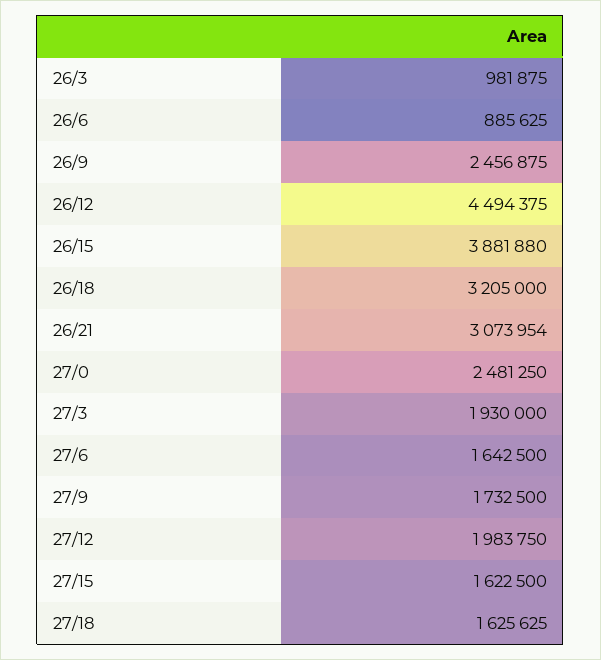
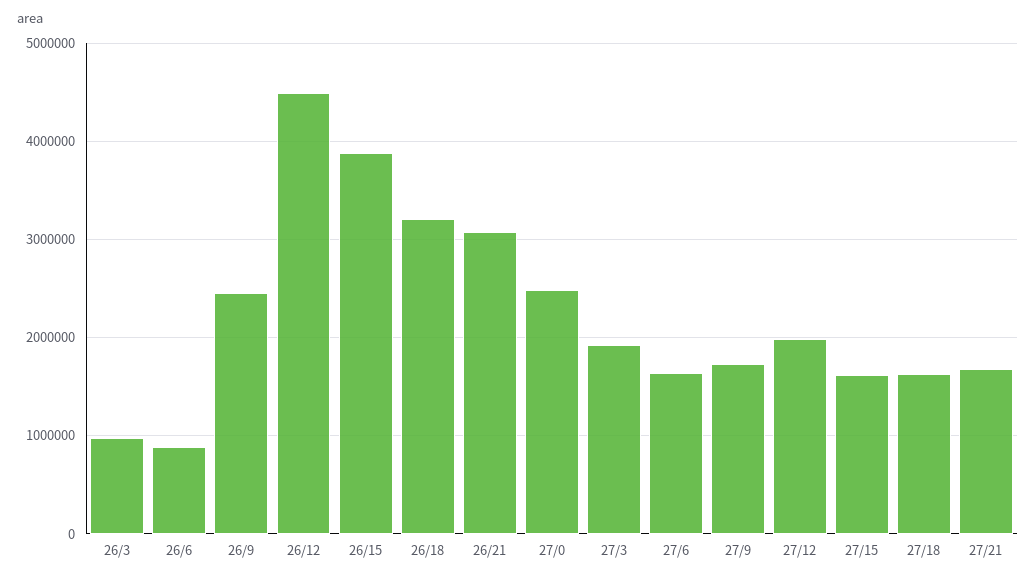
27/21: none -> 1700000

